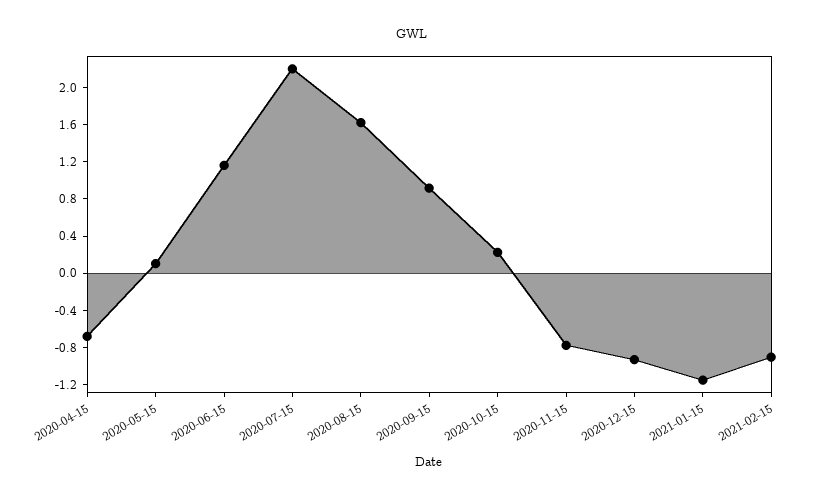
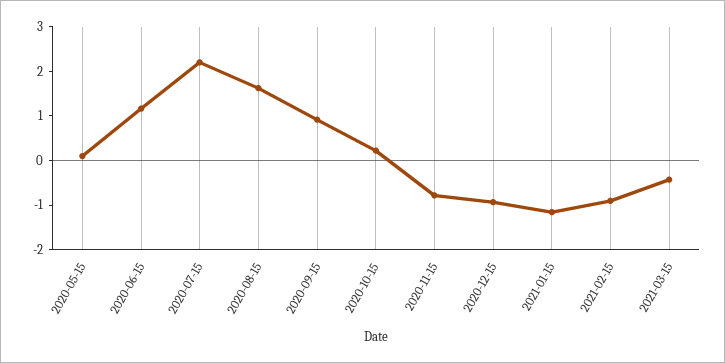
2020-04-15: -0.7 -> none
2021-03-15: none -> -0.4

